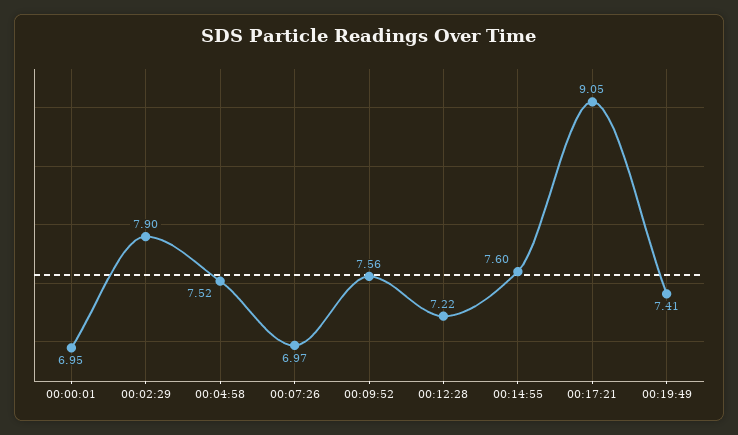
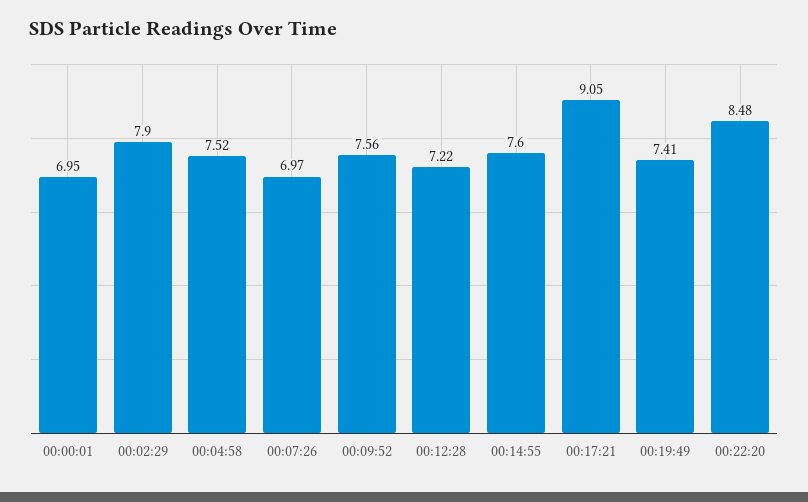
00:22:20: none -> 8.48

